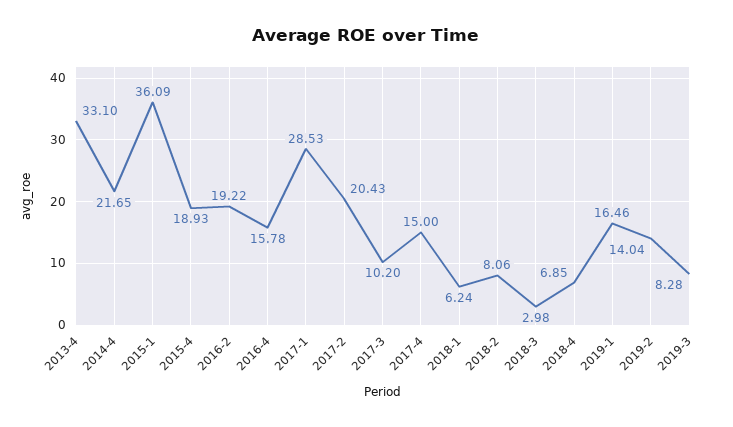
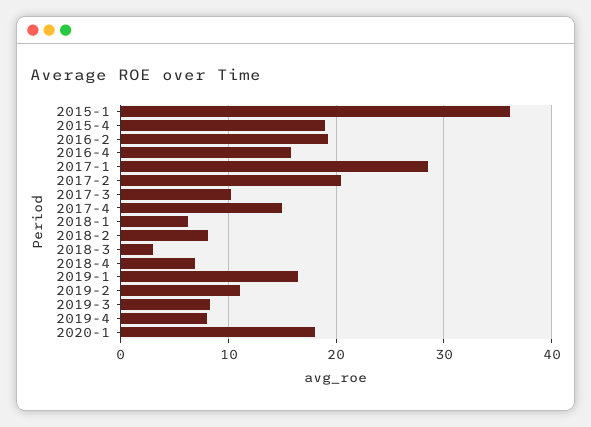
2013-4: 33.1 -> none
2014-4: 21.65 -> none
2019-2: 14.04 -> 11
2019-4: none -> 8
2020-1: none -> 18

